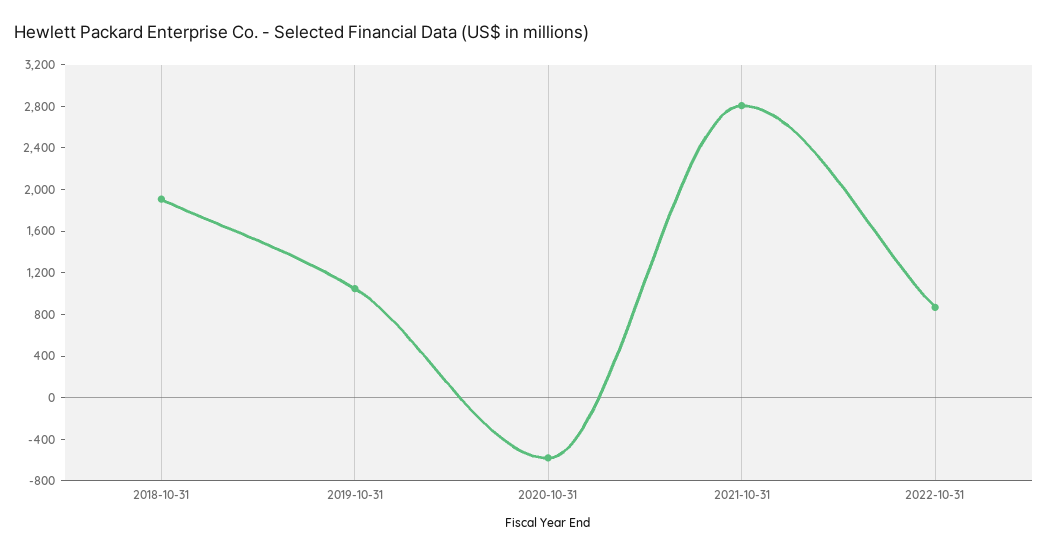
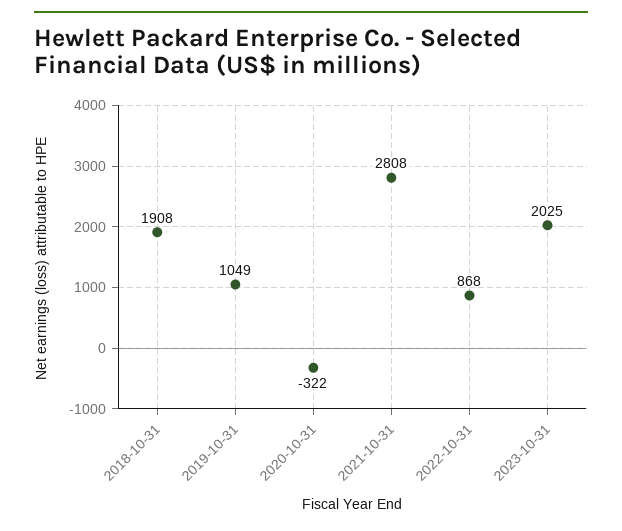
2020-10-31: -600 -> -322
2023-10-31: none -> 2025

